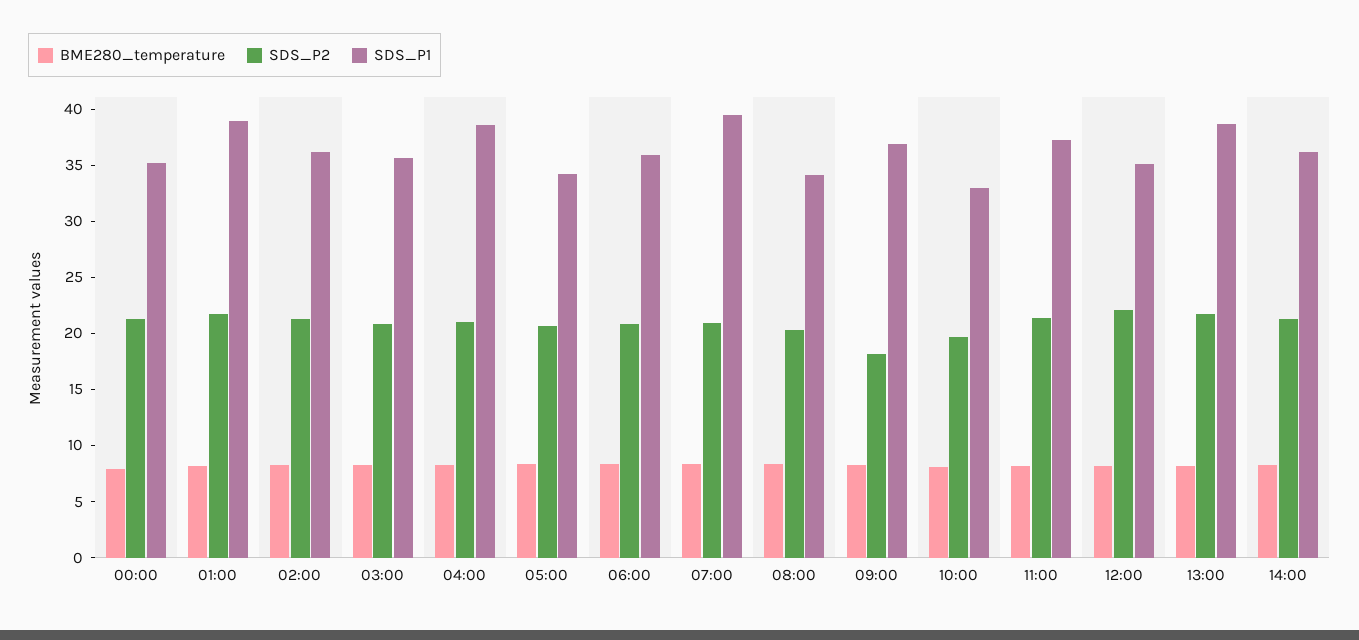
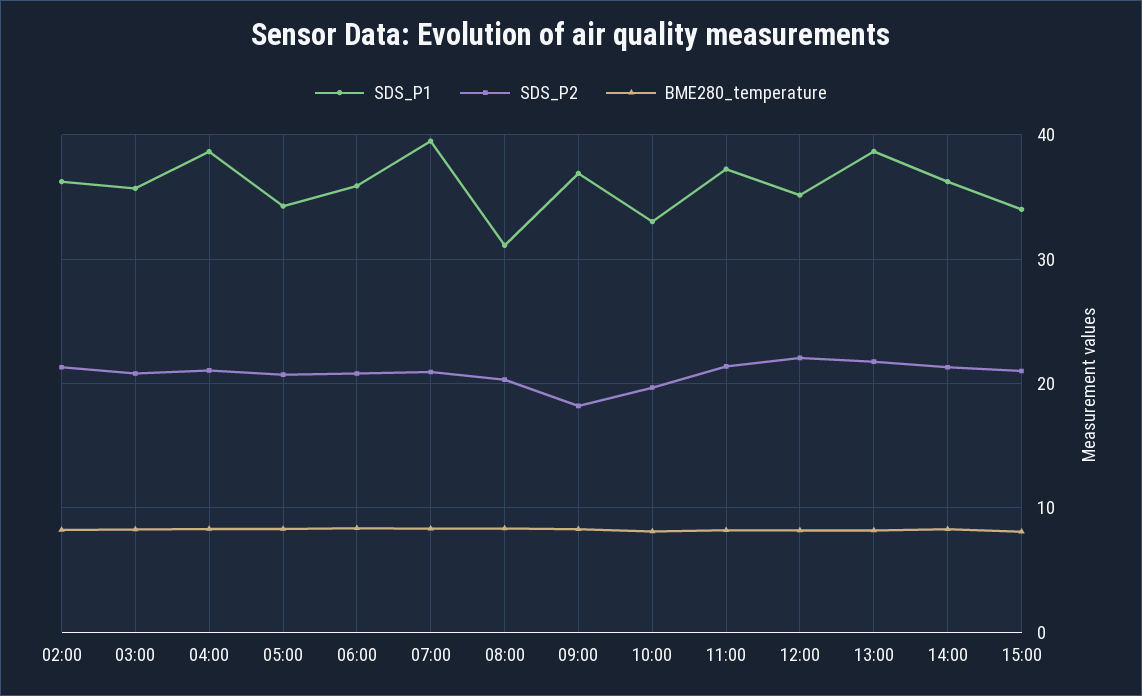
BME280_temperature, 00:00: 8 -> none
SDS_P2, 00:00: 21 -> none
SDS_P1, 00:00: 35 -> none
BME280_temperature, 01:00: 8 -> none
SDS_P2, 01:00: 22 -> none
SDS_P1, 01:00: 39 -> none
SDS_P1, 08:00: 34 -> 31
SDS_P1, 15:00: none -> 34
SDS_P2, 15:00: none -> 21
BME280_temperature, 15:00: none -> 8

